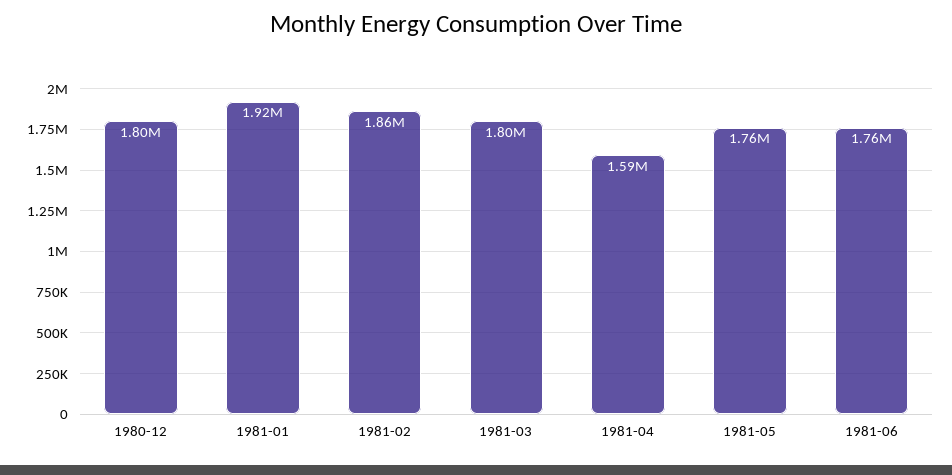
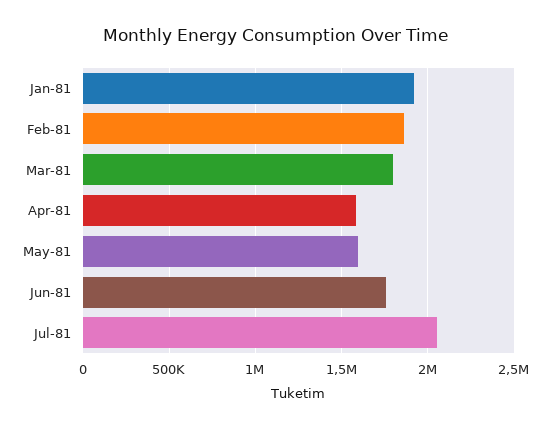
1980-12: 1800000 -> none
1981-05: 1760000 -> 1600000
Jul-81: none -> 2050000

